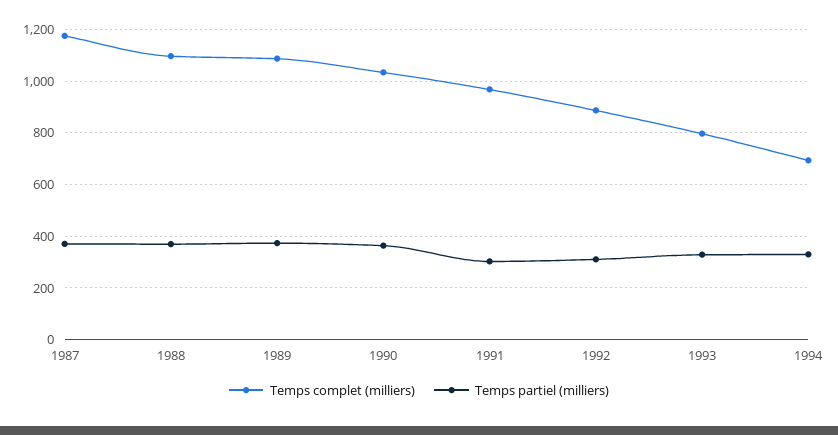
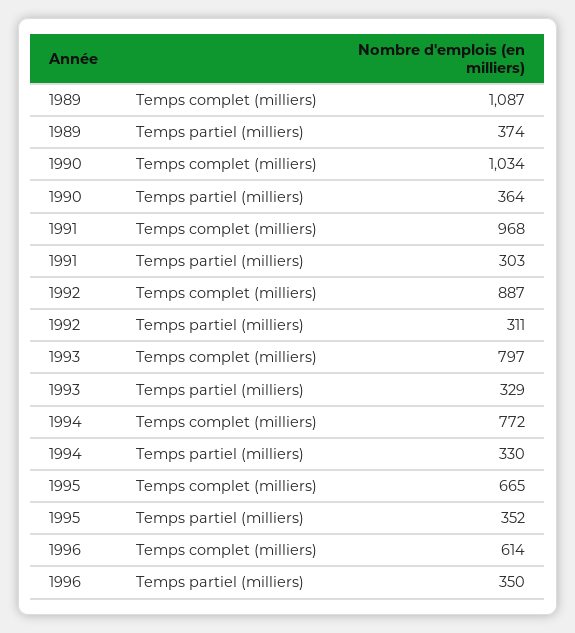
Temps complet (milliers), 1987: 1175 -> none
Temps partiel (milliers), 1987: 375 -> none
Temps complet (milliers), 1988: 1100 -> none
Temps partiel (milliers), 1988: 375 -> none
Temps complet (milliers), 1994: 700 -> 772
Temps complet (milliers), 1995: none -> 665
Temps partiel (milliers), 1995: none -> 352
Temps complet (milliers), 1996: none -> 614
Temps partiel (milliers), 1996: none -> 350

